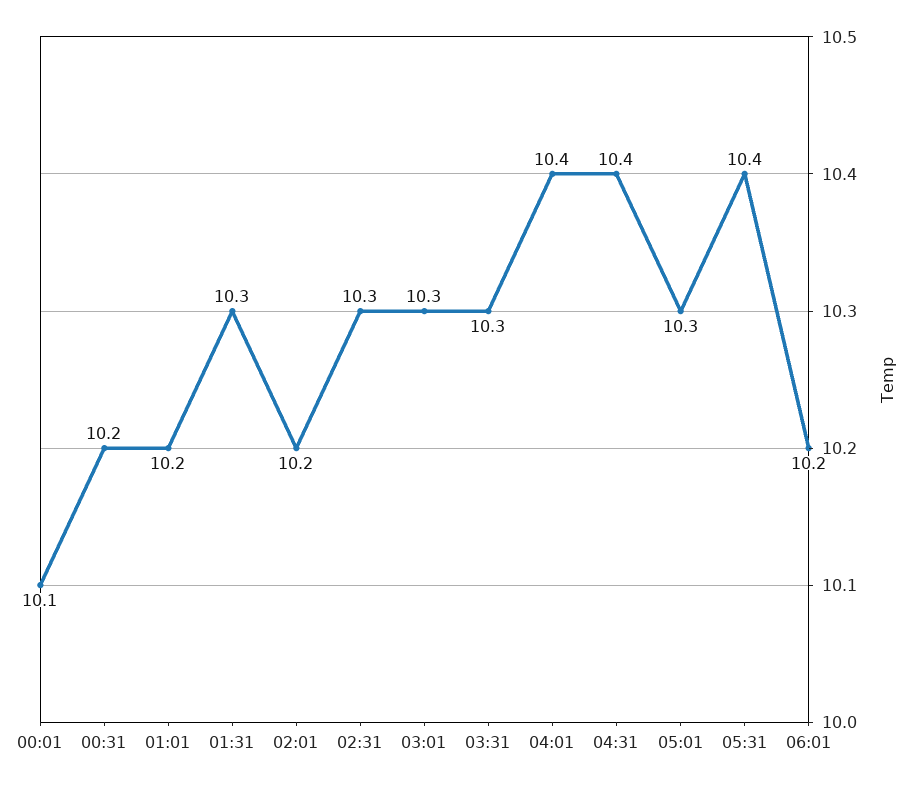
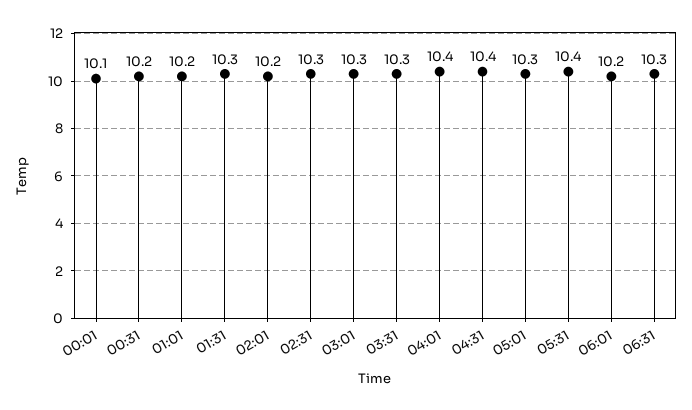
06:31: none -> 10.3

